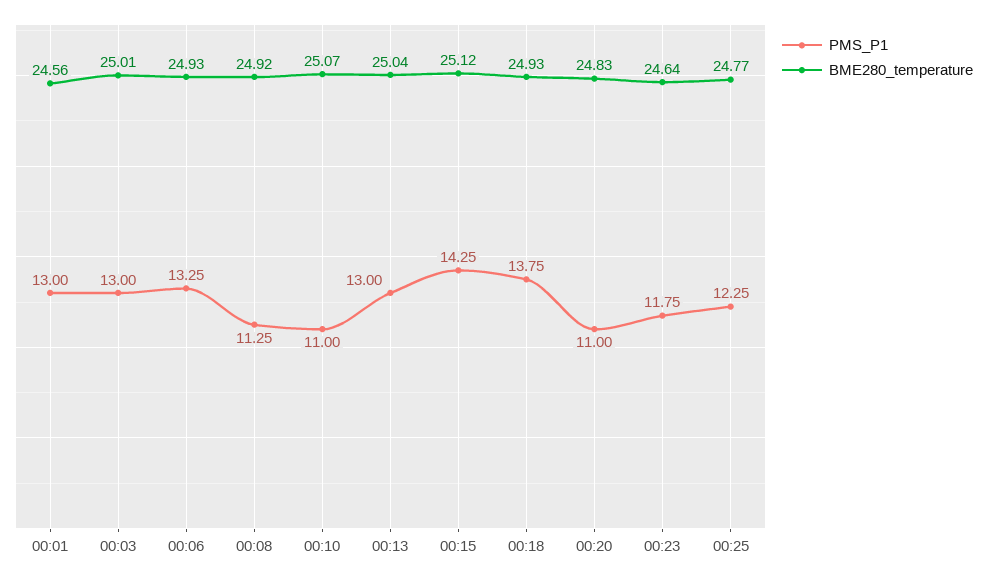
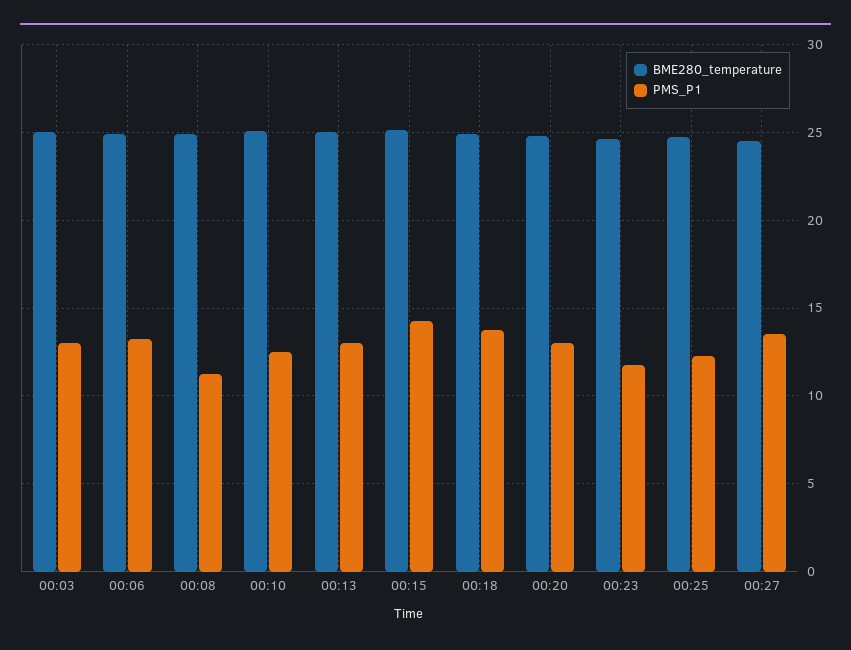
PMS_P1, 00:01: 13 -> none
BME280_temperature, 00:01: 24.56 -> none
PMS_P1, 00:10: 11 -> 12.5
PMS_P1, 00:20: 11 -> 13
BME280_temperature, 00:27: none -> 24.5
PMS_P1, 00:27: none -> 13.5

